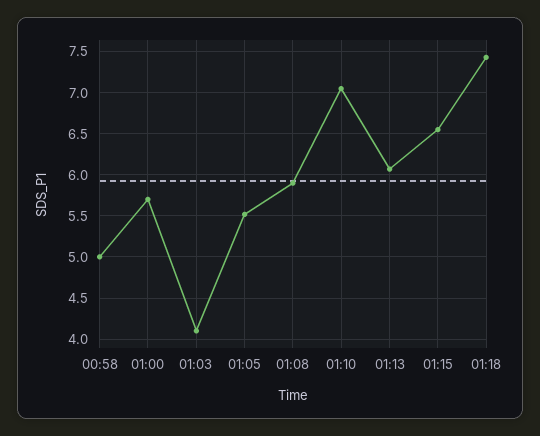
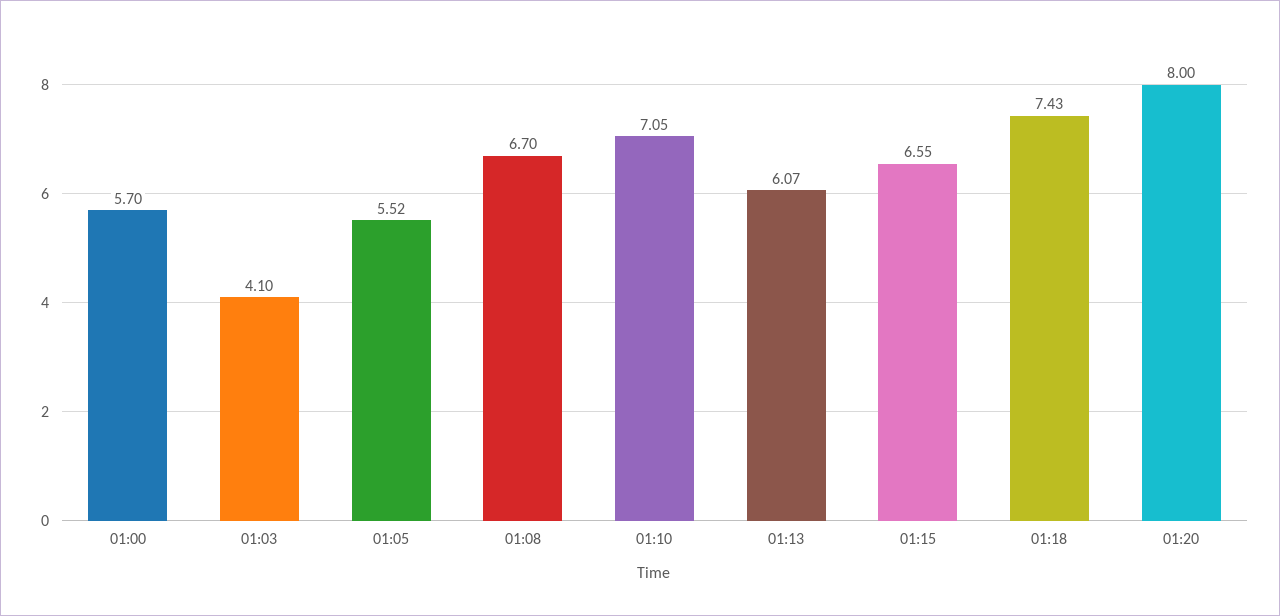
00:58: 5 -> none
01:08: 5.9 -> 6.7
01:20: none -> 8

